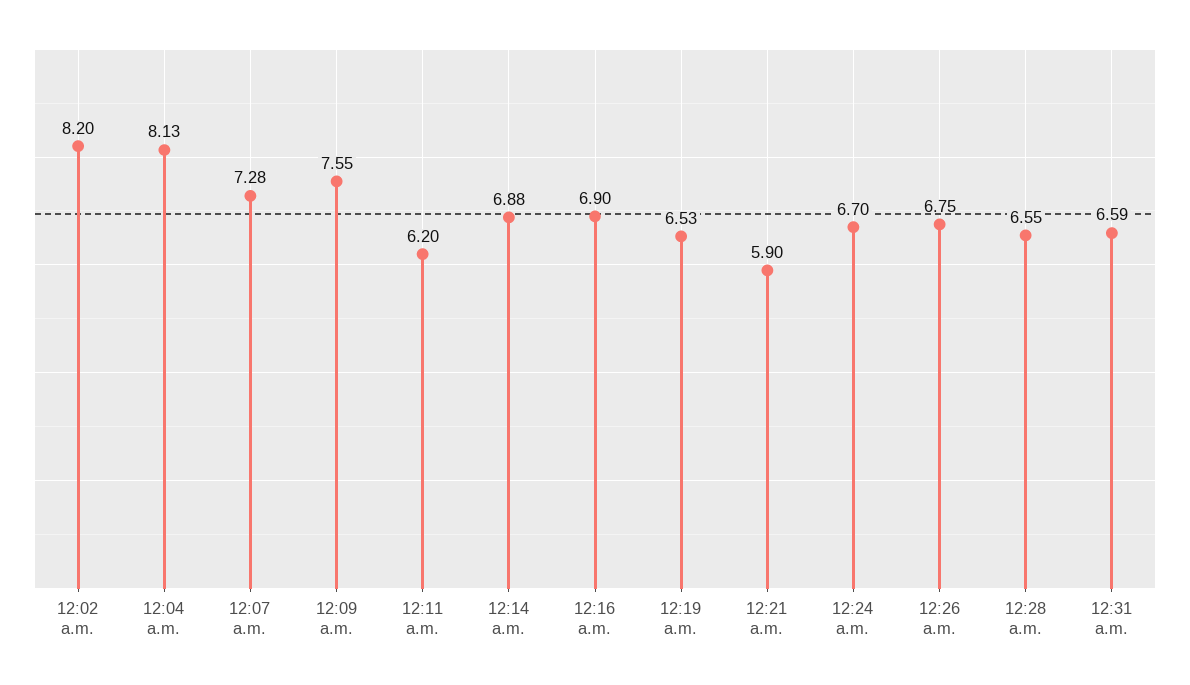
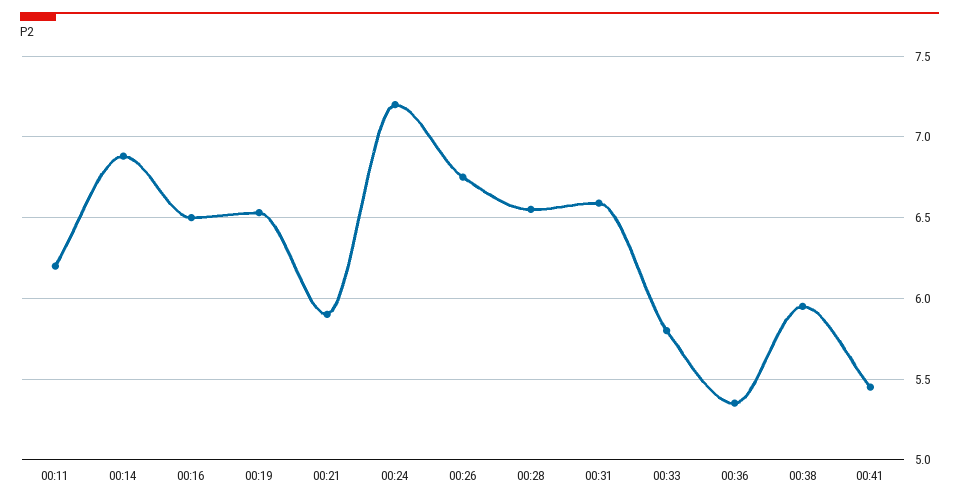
12:02 a.m.: 8.2 -> none
12:04 a.m.: 8.13 -> none
12:07 a.m.: 7.28 -> none
12:09 a.m.: 7.55 -> none
12:16 a.m.: 6.9 -> 6.5
12:24 a.m.: 6.7 -> 7.2
00:33: none -> 5.8
00:36: none -> 5.35
00:38: none -> 5.95
00:41: none -> 5.45

